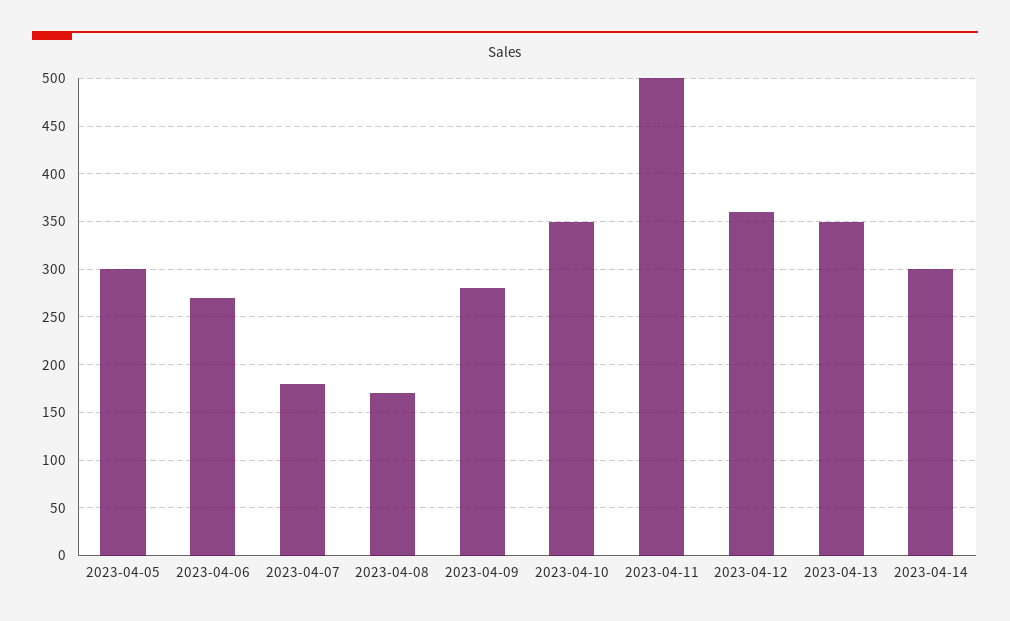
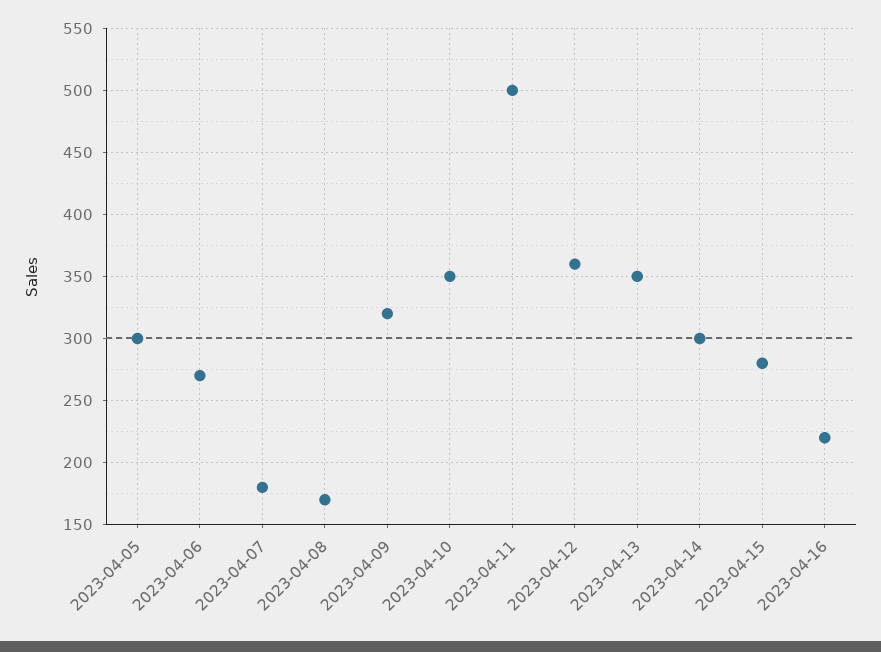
2023-04-09: 280 -> 320
2023-04-15: none -> 280
2023-04-16: none -> 220

